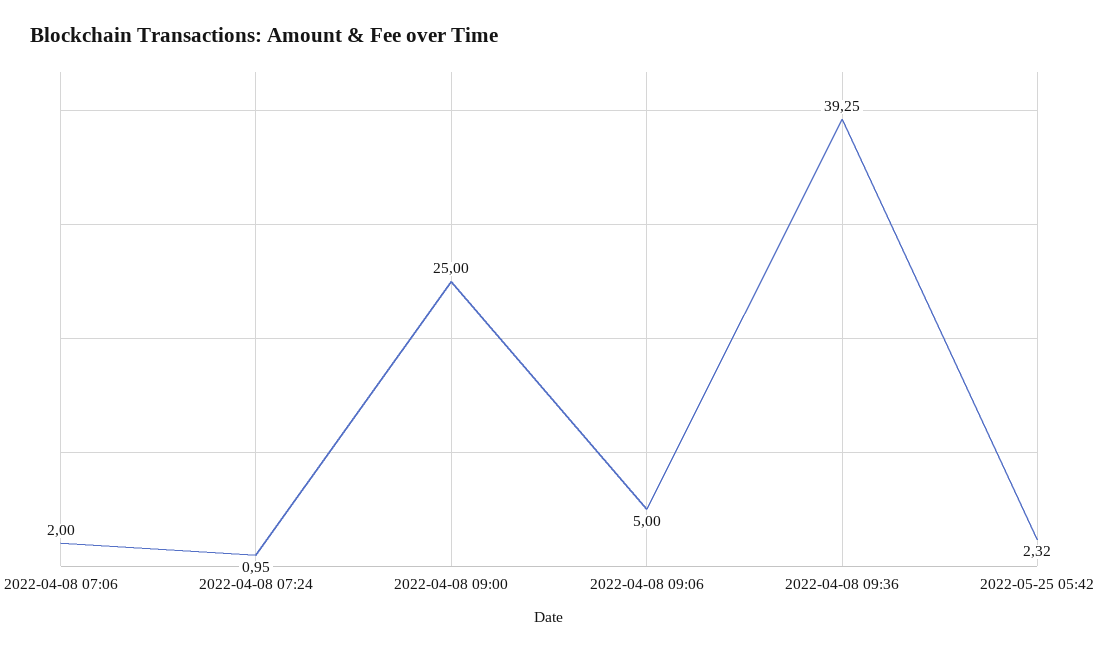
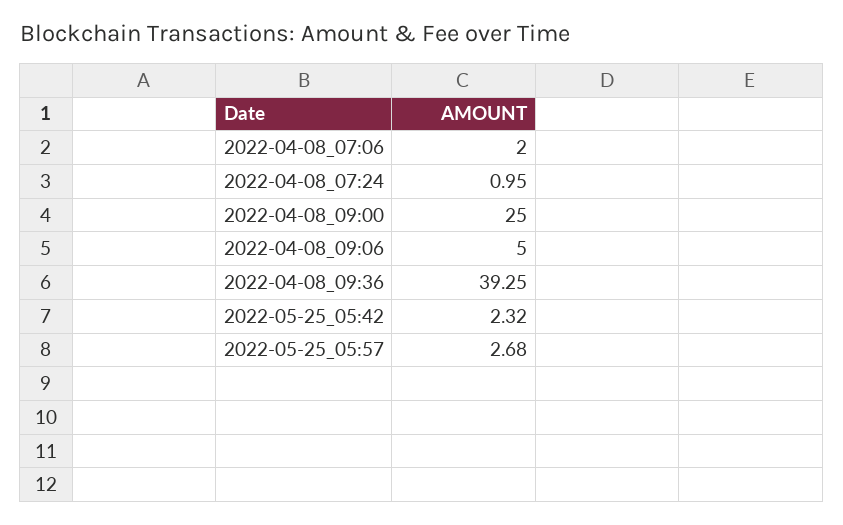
2022-05-25_05:57: none -> 2.68

